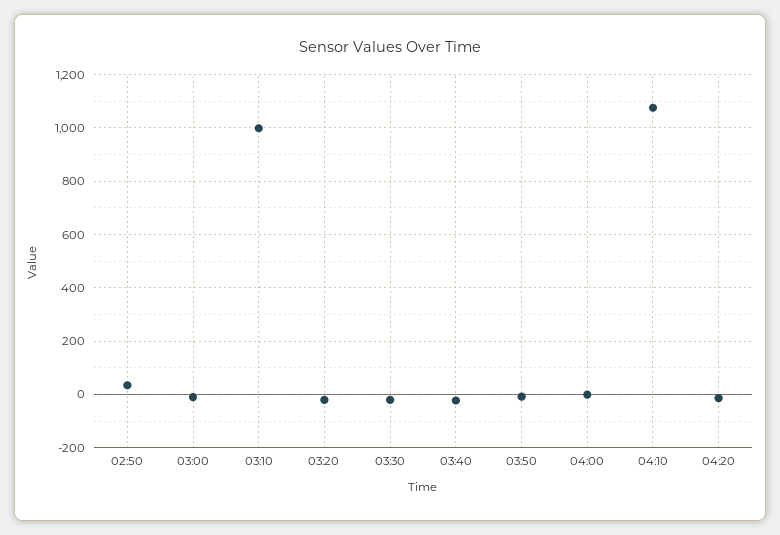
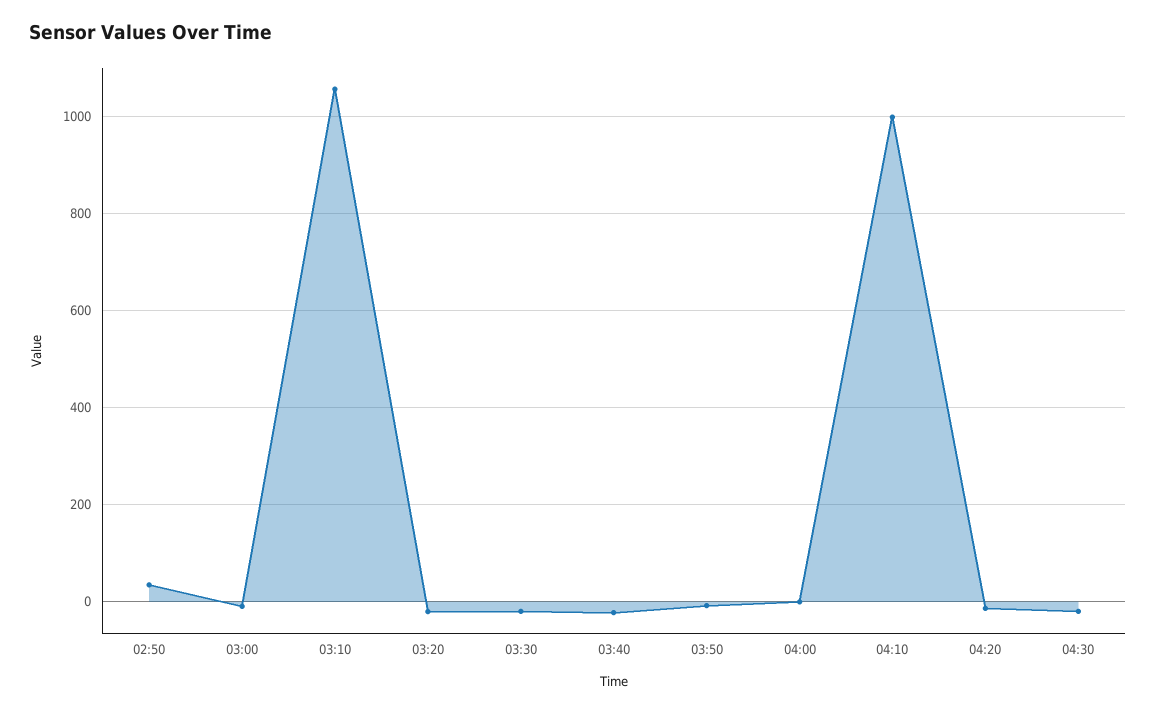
03:10: 1000 -> 1060
04:10: 1075 -> 1000
04:30: none -> -20

